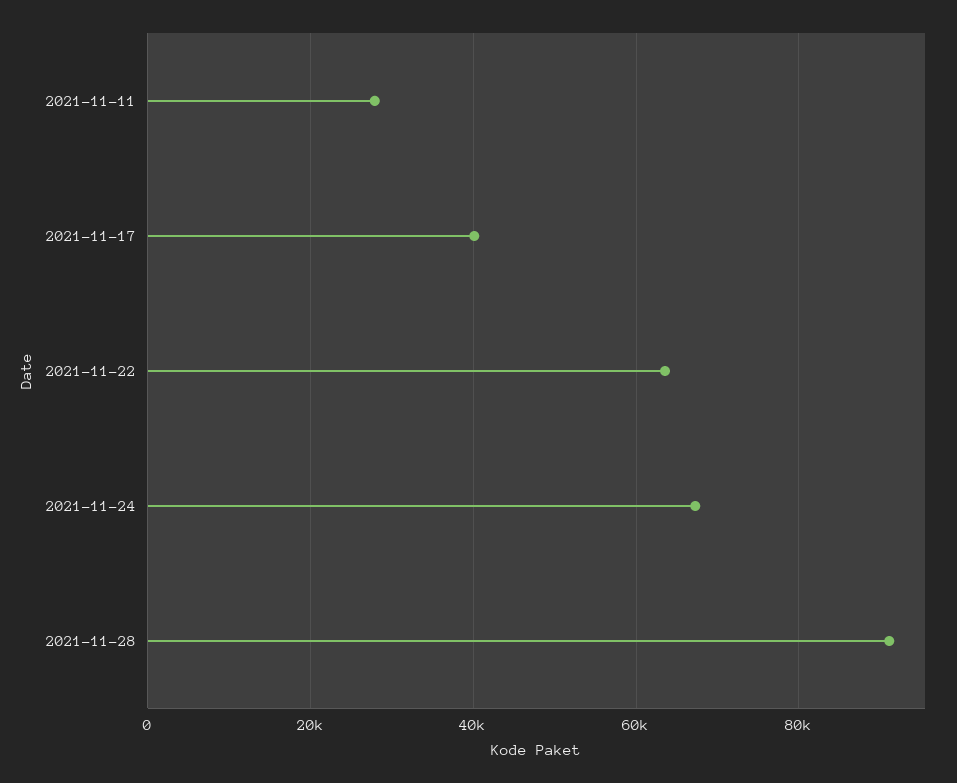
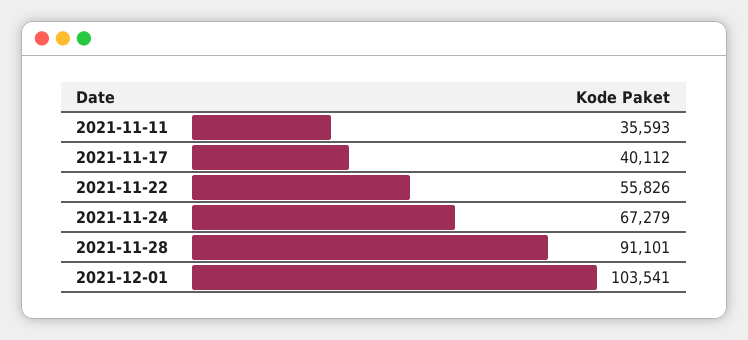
2021-11-11: 28000 -> 35593
2021-11-22: 64000 -> 55826
2021-12-01: none -> 103541

